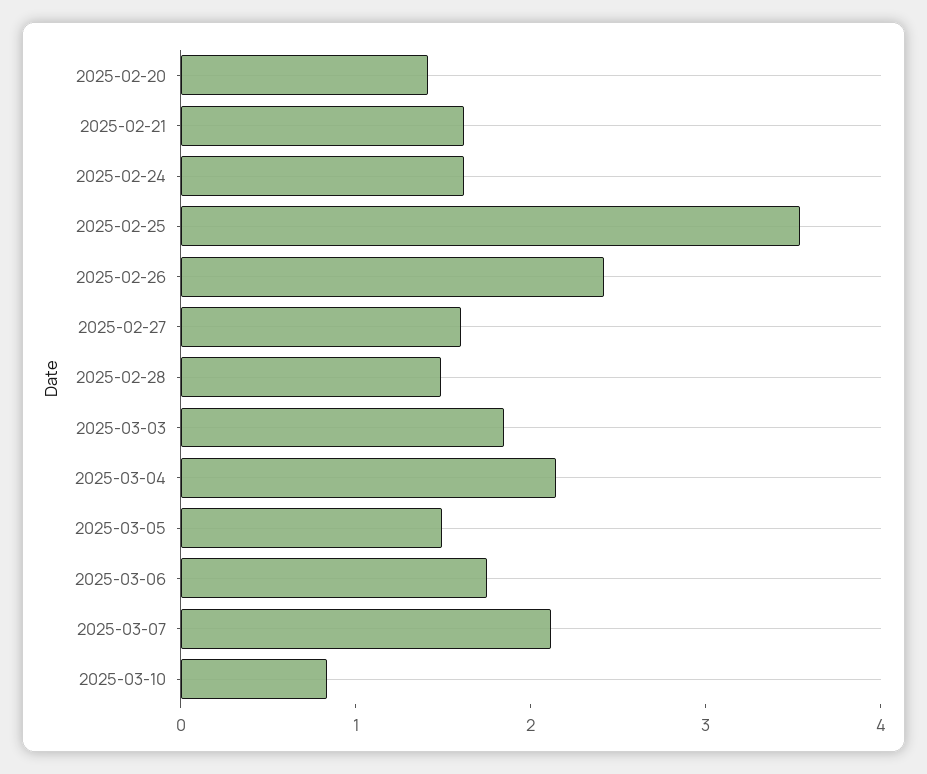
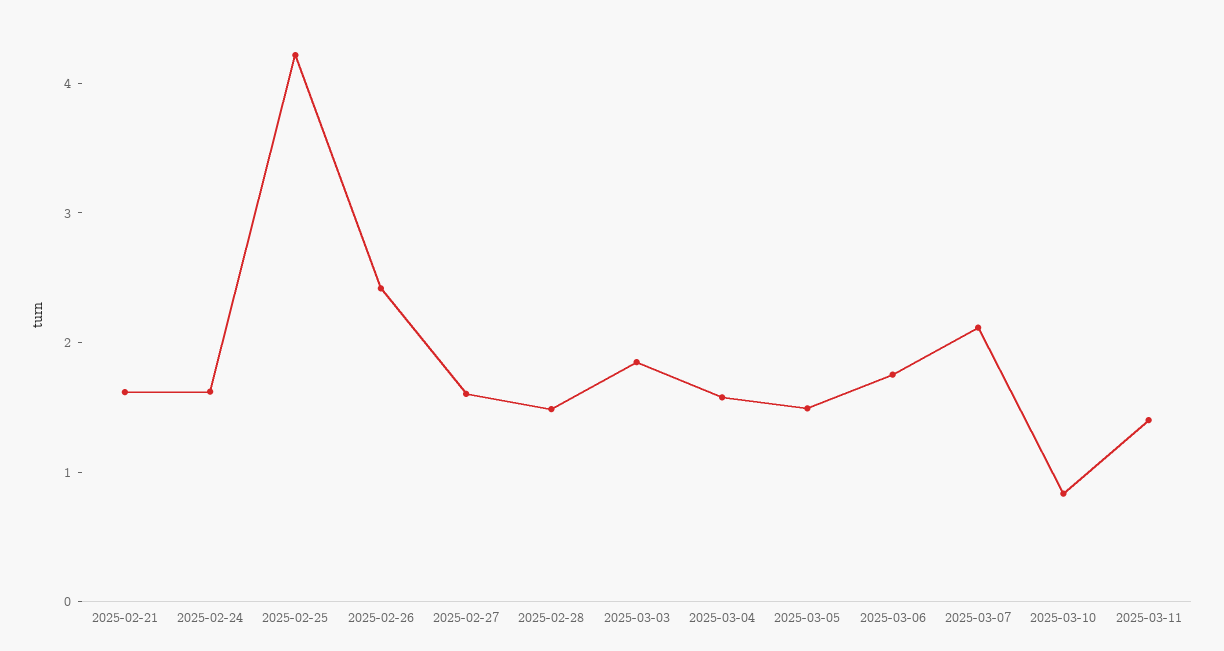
2025-02-20: 1.4 -> none
2025-02-25: 3.6 -> 4.2
2025-03-04: 2.2 -> 1.6
2025-03-11: none -> 1.4

